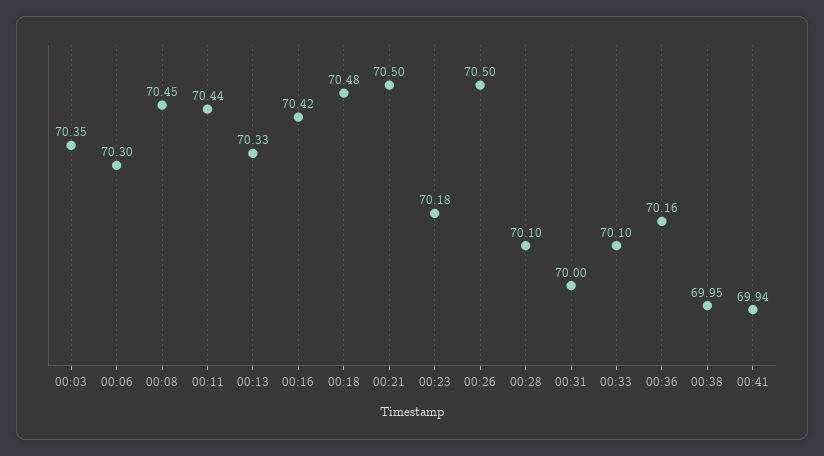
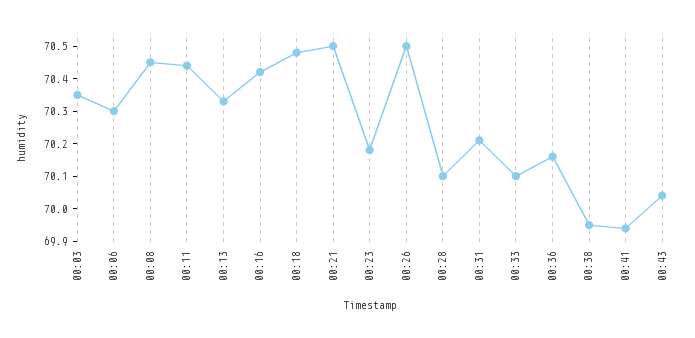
00:31: 70 -> 70.2
00:43: none -> 70.05

